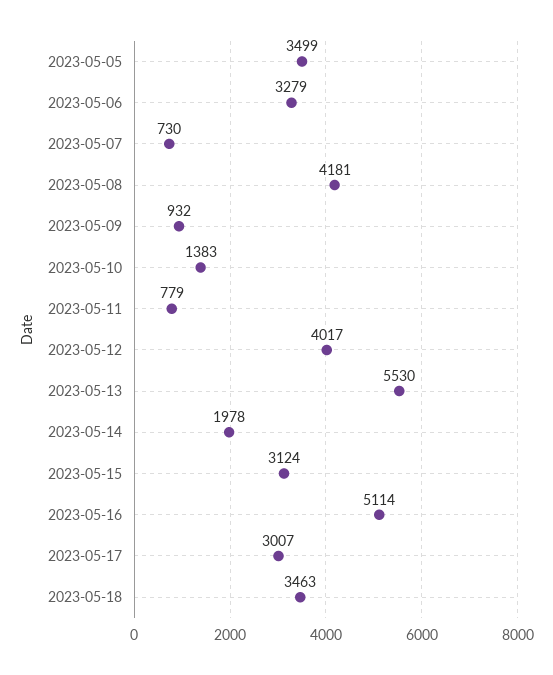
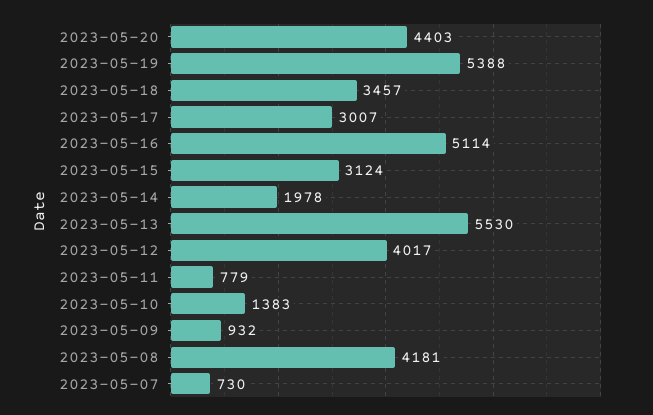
2023-05-05: 3499 -> none
2023-05-06: 3279 -> none
2023-05-18: 3463 -> 3457
2023-05-20: none -> 4403
2023-05-19: none -> 5388

